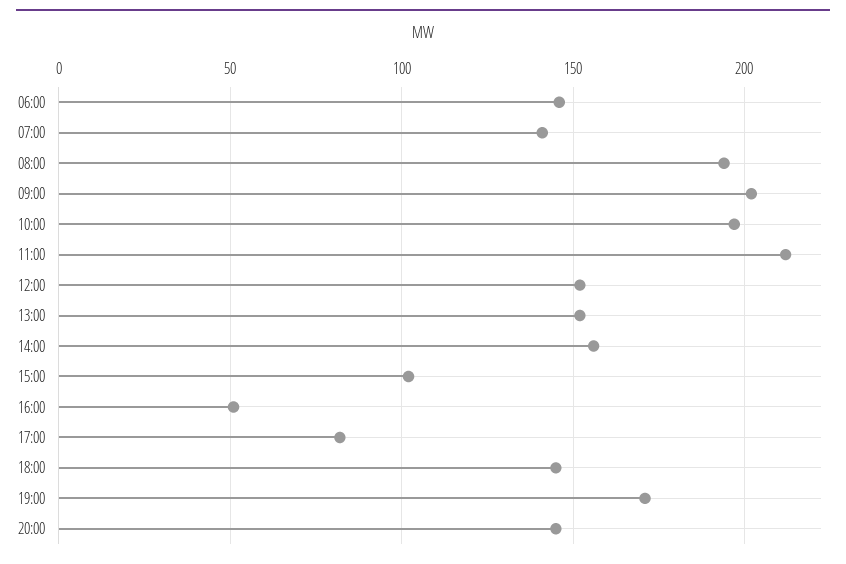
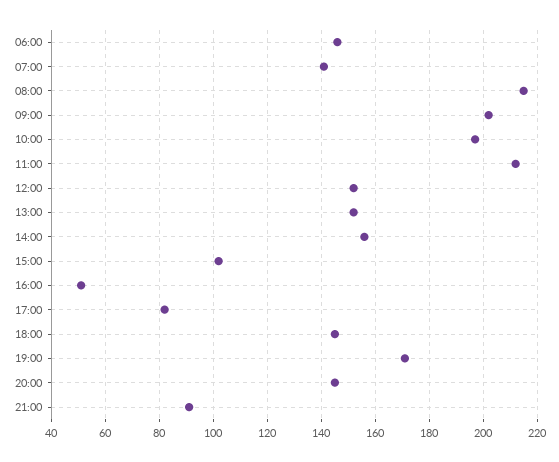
08:00: 195 -> 215
21:00: none -> 90

